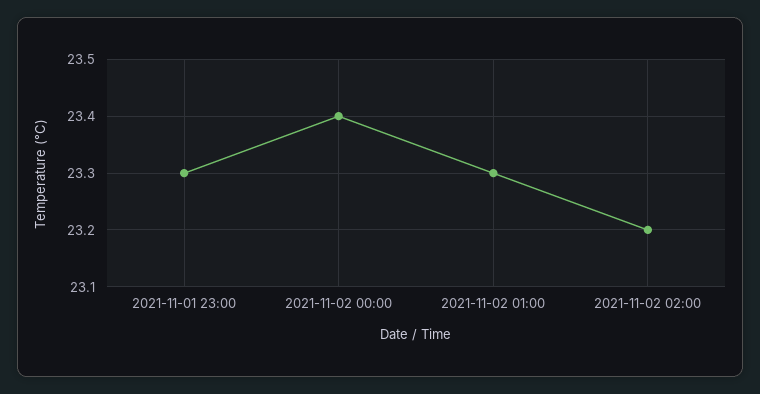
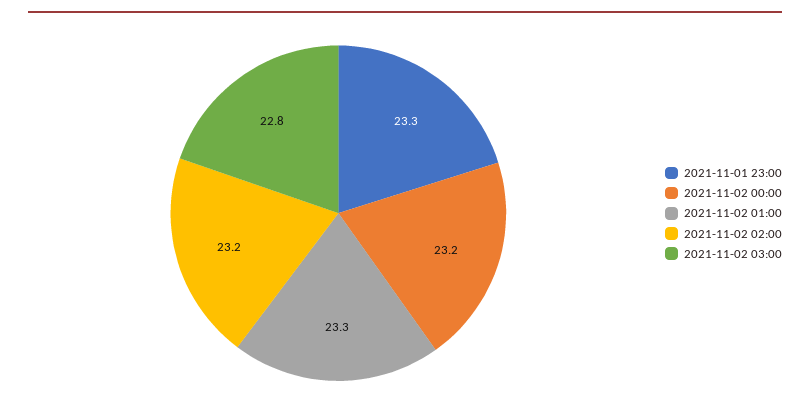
2021-11-02 00:00: 23.4 -> 23.2
2021-11-02 03:00: none -> 22.8

